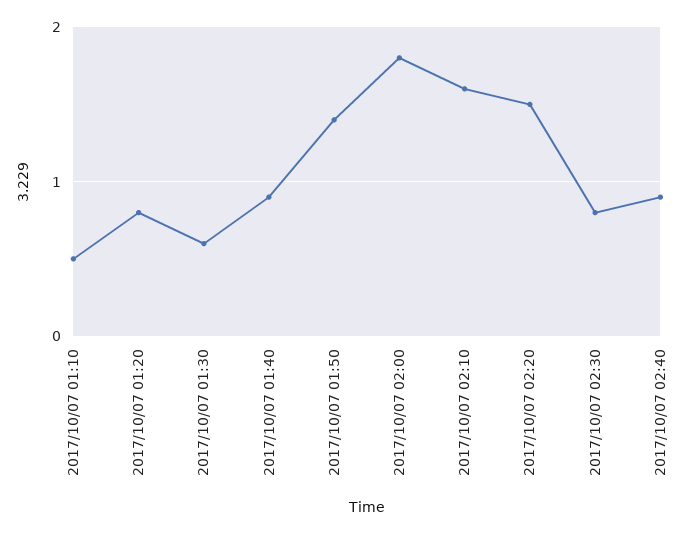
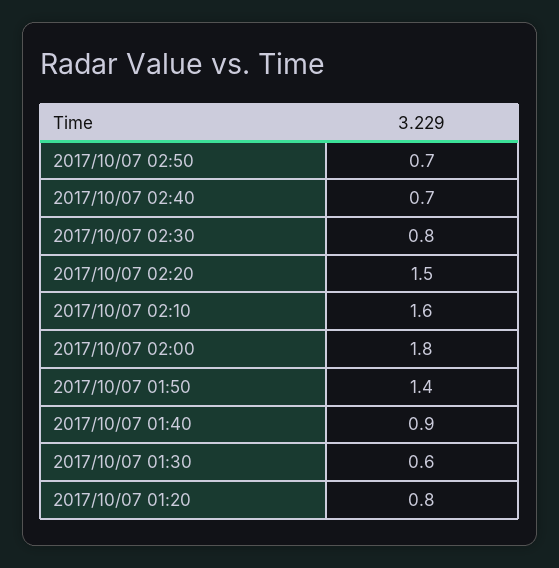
2017/10/07 01:10: 0.5 -> none
2017/10/07 02:40: 0.9 -> 0.7
2017/10/07 02:50: none -> 0.7

